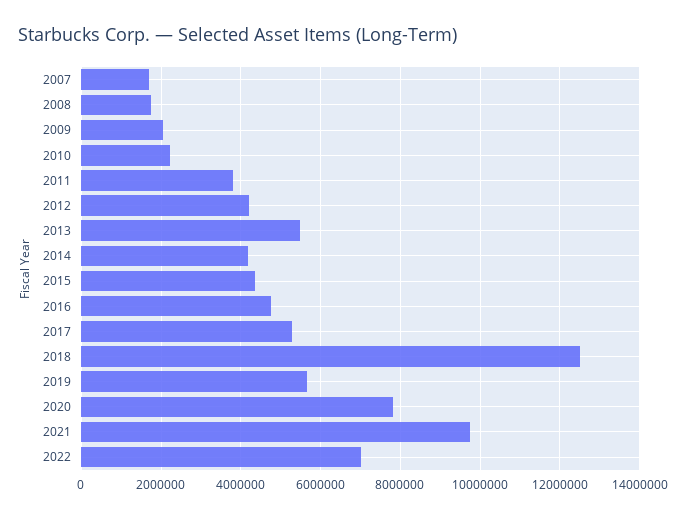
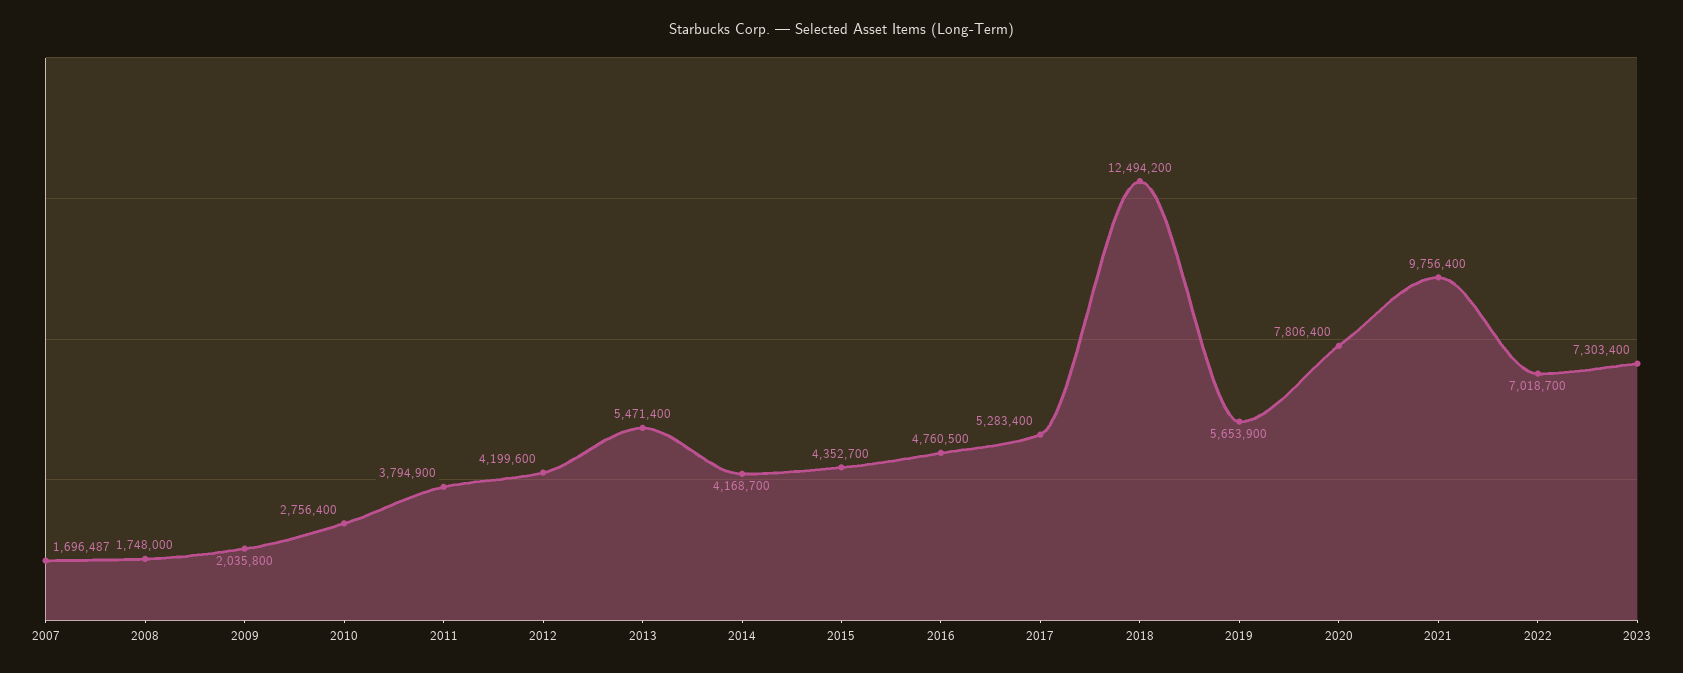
2010: 2200000 -> 2756400
2023: none -> 7303400

